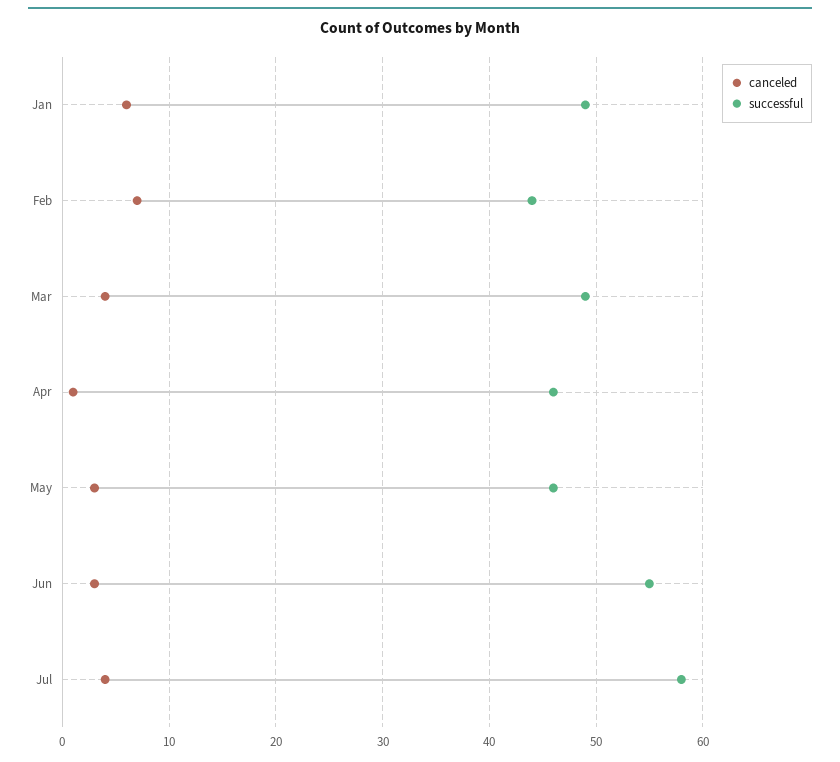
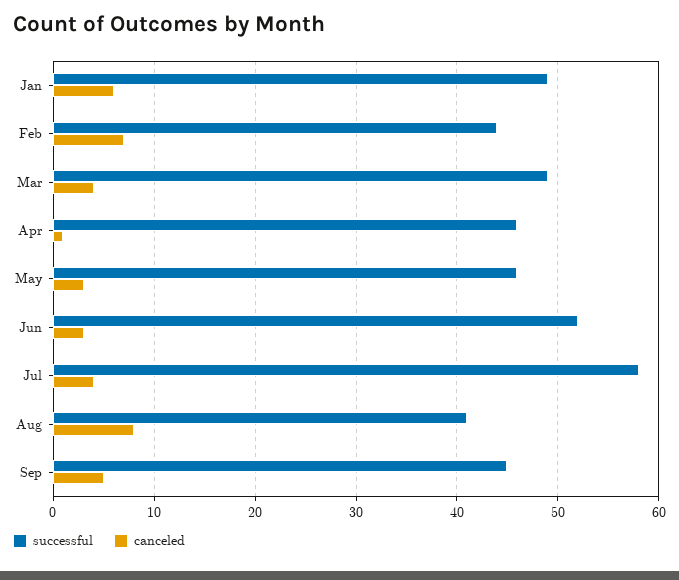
successful, Jun: 55 -> 52
successful, Aug: none -> 41
canceled, Aug: none -> 8
successful, Sep: none -> 45
canceled, Sep: none -> 5

